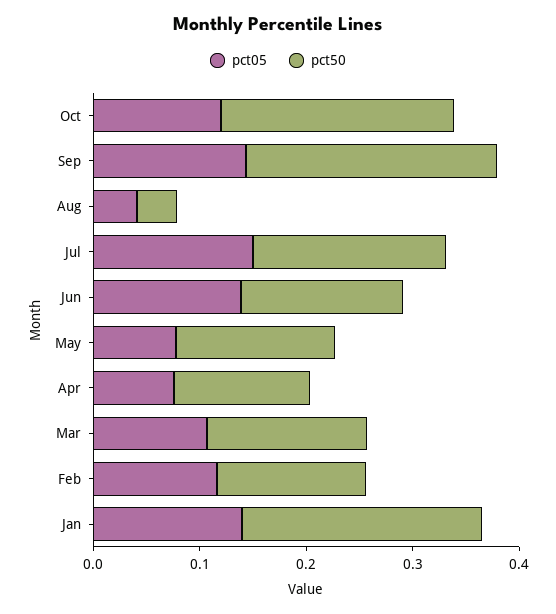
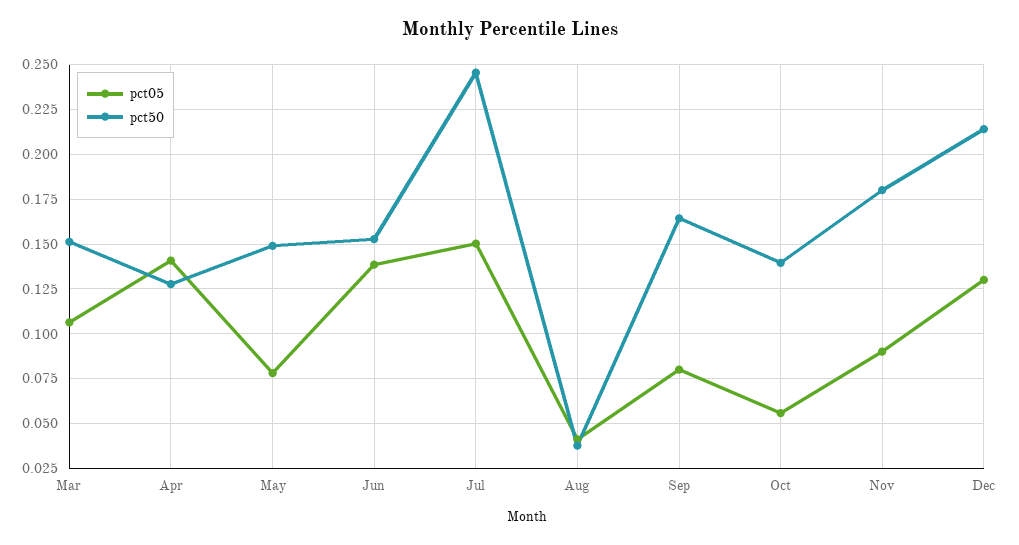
pct05, Oct: 0.12 -> 0.055
pct50, Oct: 0.22 -> 0.14
pct05, Sep: 0.14 -> 0.08
pct50, Sep: 0.24 -> 0.165
pct50, Jul: 0.18 -> 0.245
pct05, Apr: 0.08 -> 0.14
pct05, Feb: 0.12 -> none
pct50, Feb: 0.14 -> none
pct05, Jan: 0.14 -> none
pct50, Jan: 0.22 -> none
pct05, Nov: none -> 0.09
pct50, Nov: none -> 0.18
pct05, Dec: none -> 0.13
pct50, Dec: none -> 0.215

